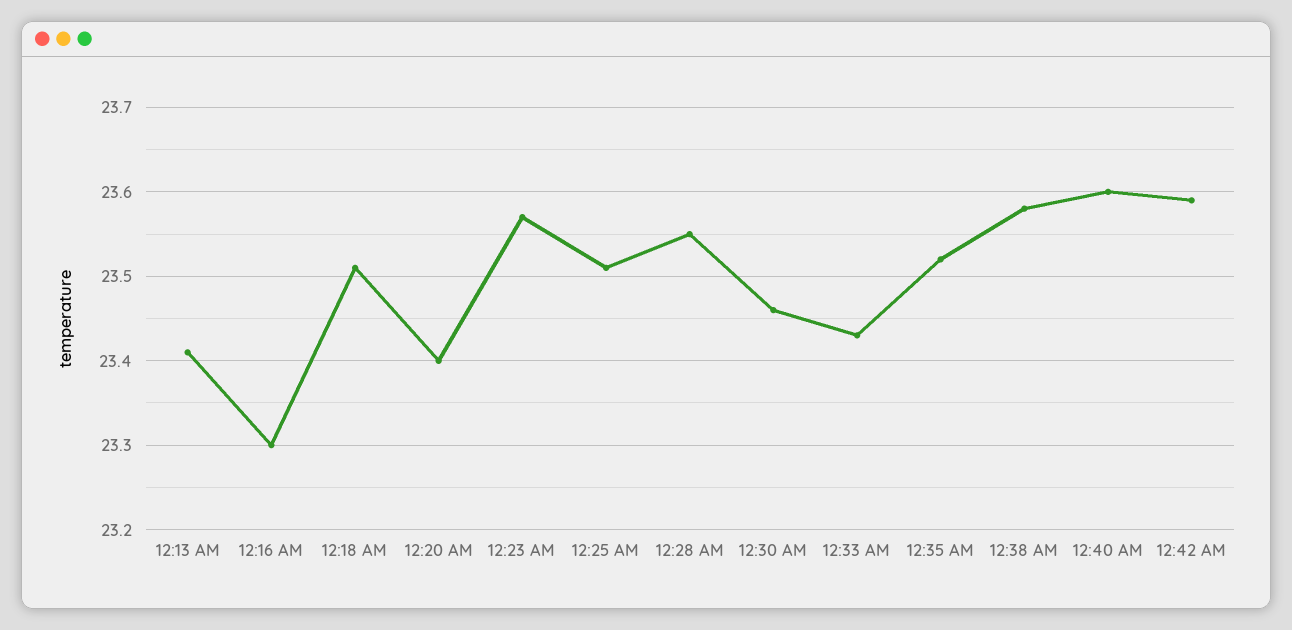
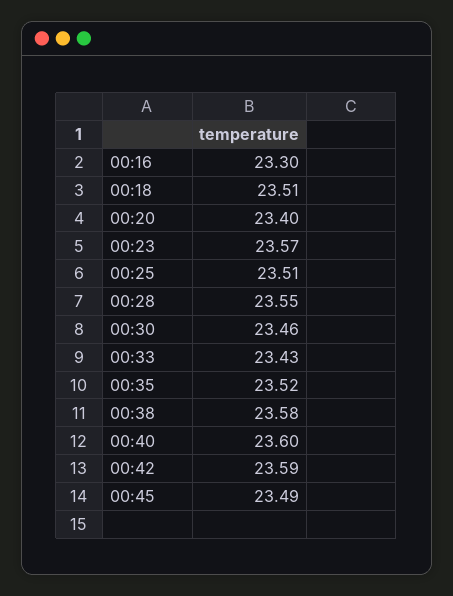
12:13 AM: 23.41 -> none
00:45: none -> 23.49

